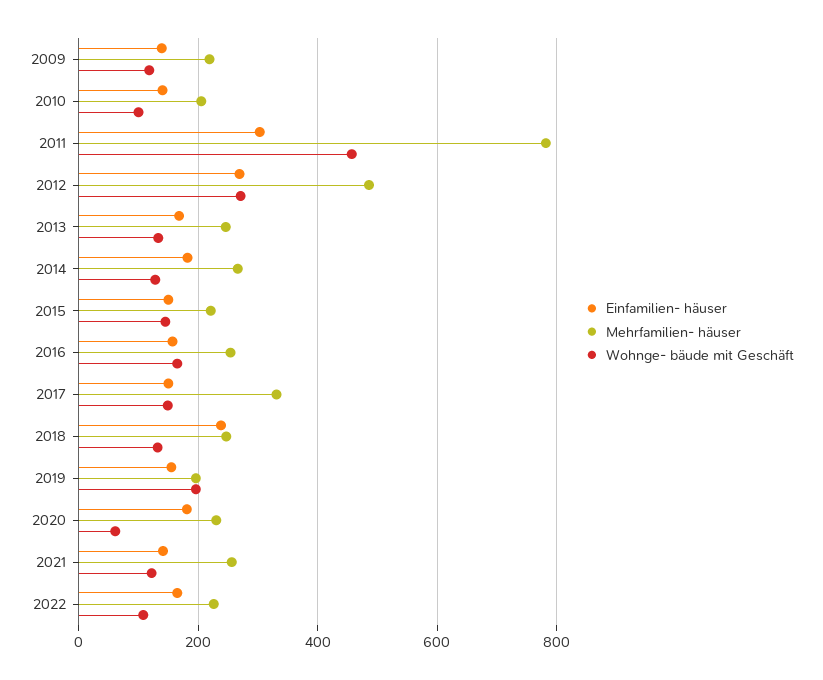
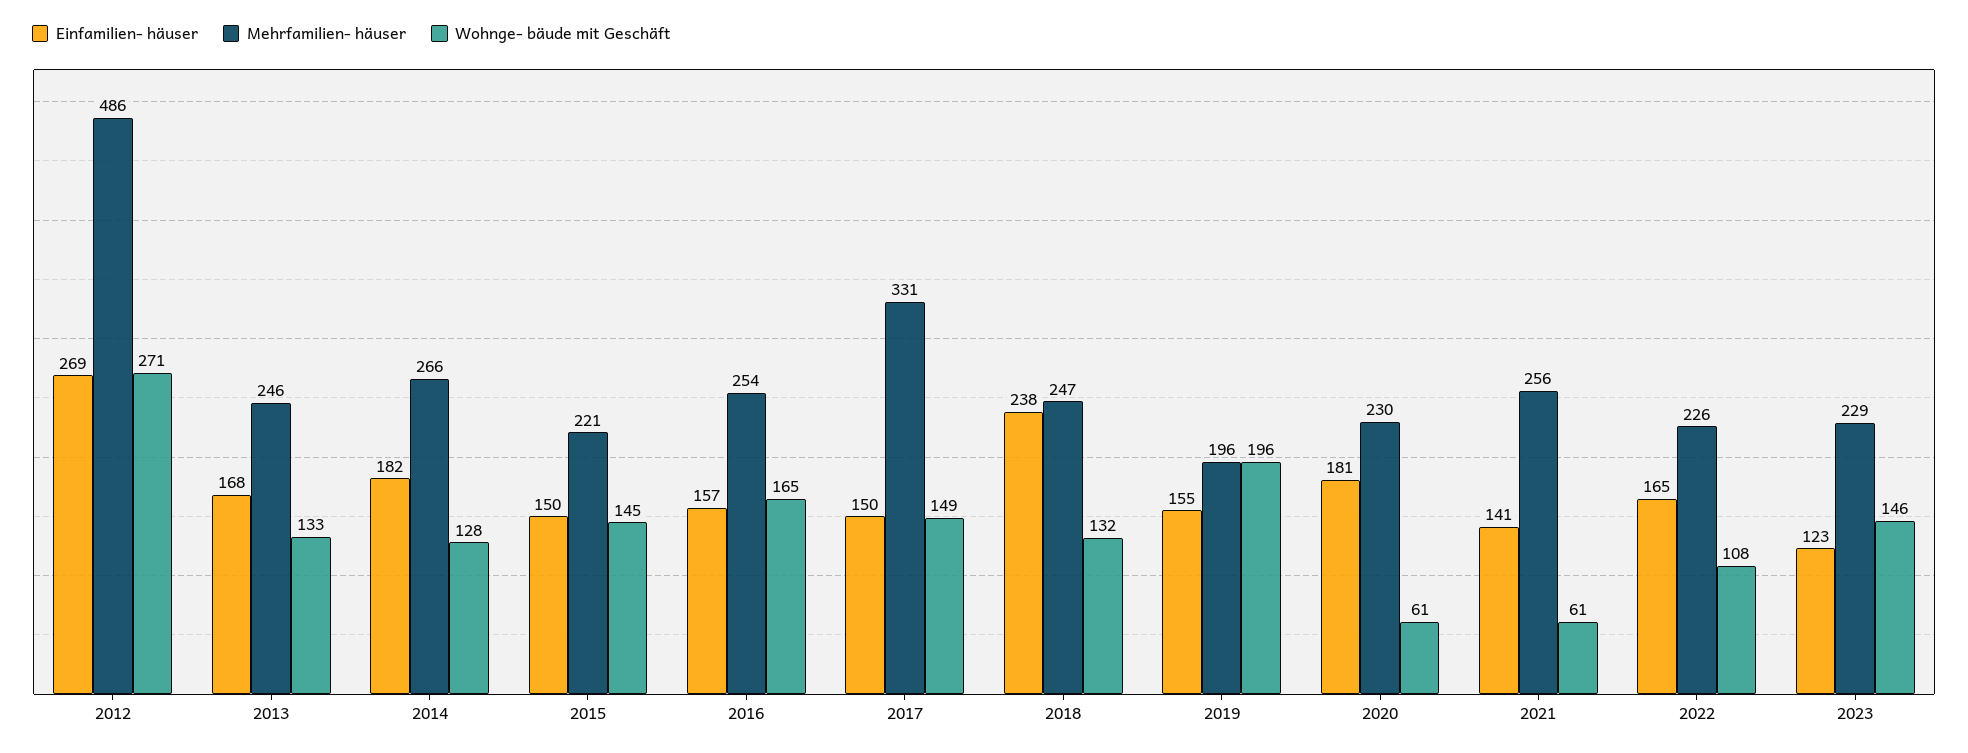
Einfamilien- häuser, 2009: 140 -> none
Mehrfamilien- häuser, 2009: 220 -> none
Wohnge- bäude mit Geschäft, 2009: 120 -> none
Einfamilien- häuser, 2010: 140 -> none
Mehrfamilien- häuser, 2010: 200 -> none
Wohnge- bäude mit Geschäft, 2010: 100 -> none
Einfamilien- häuser, 2011: 300 -> none
Mehrfamilien- häuser, 2011: 780 -> none
Wohnge- bäude mit Geschäft, 2011: 460 -> none
Wohnge- bäude mit Geschäft, 2021: 120 -> 61
Einfamilien- häuser, 2023: none -> 123
Mehrfamilien- häuser, 2023: none -> 229
Wohnge- bäude mit Geschäft, 2023: none -> 146

